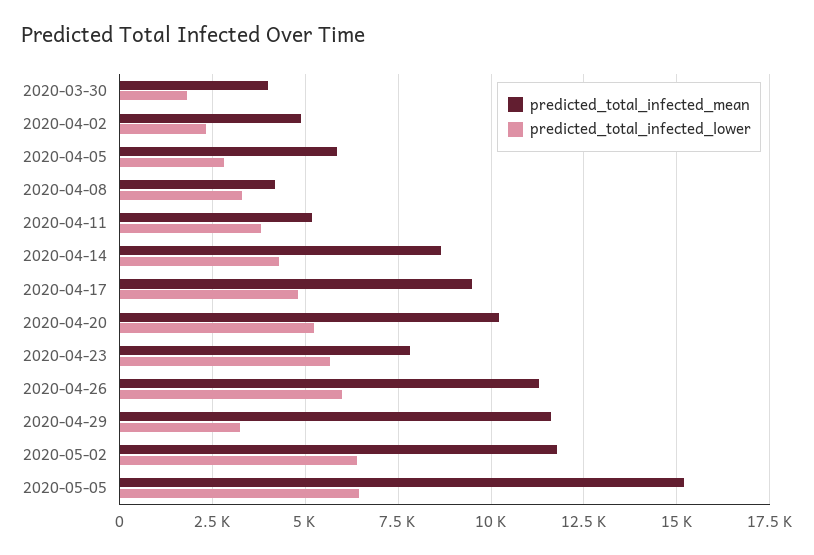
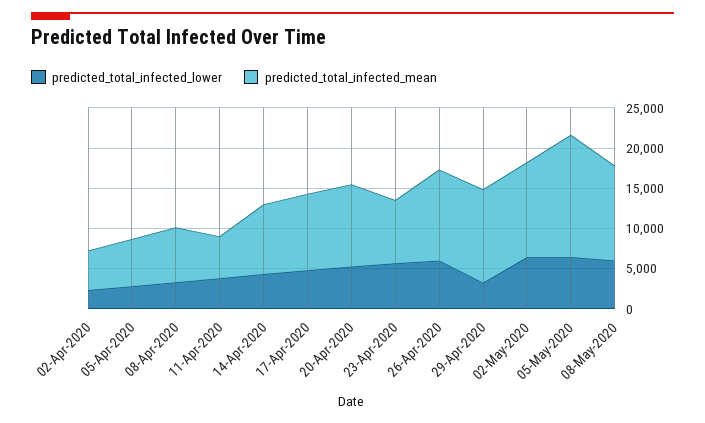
predicted_total_infected_mean, 2020-03-30: 4000 -> none
predicted_total_infected_lower, 2020-03-30: 1750 -> none
predicted_total_infected_mean, 2020-04-08: 4250 -> 7000
predicted_total_infected_lower, 08-May-2020: none -> 6000
predicted_total_infected_mean, 08-May-2020: none -> 12000

